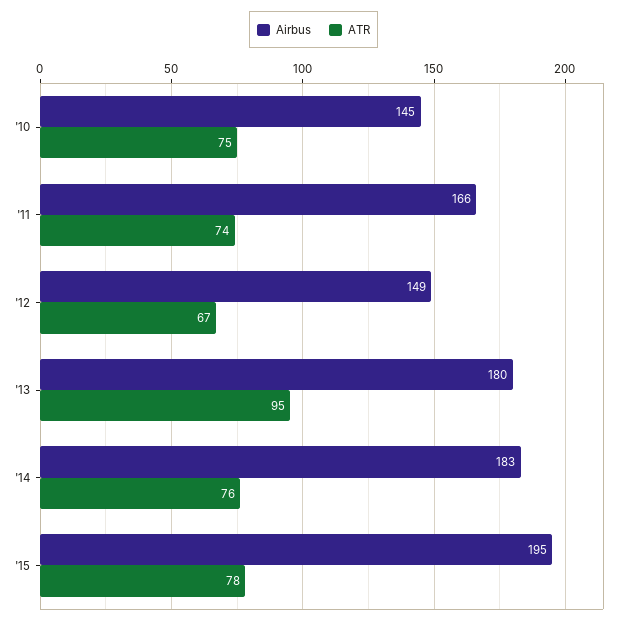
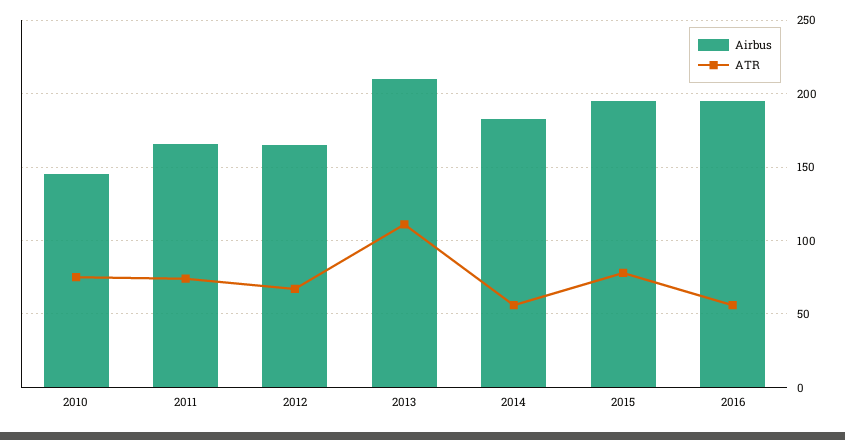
Airbus, '12: 149 -> 165
Airbus, '13: 180 -> 210
ATR, '13: 95 -> 110
ATR, '14: 76 -> 55
Airbus, 2016: none -> 195
ATR, 2016: none -> 55

